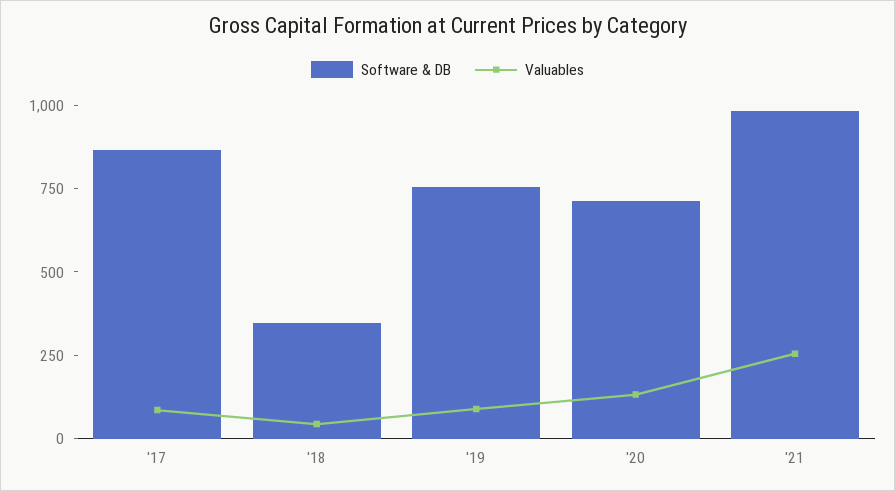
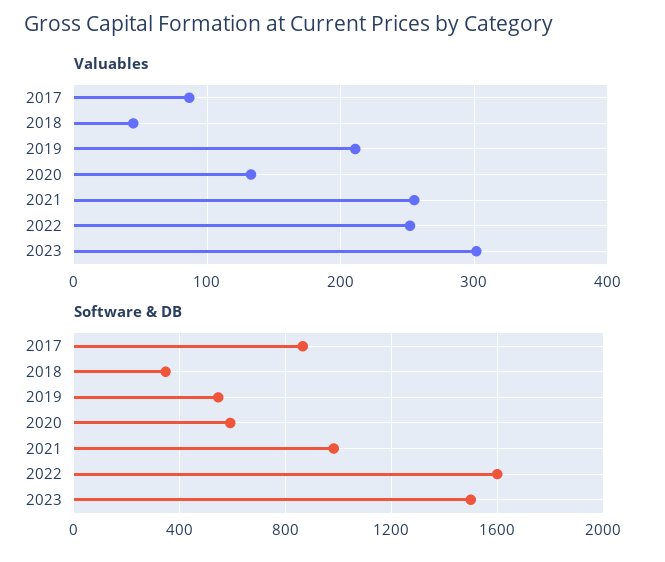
Software & DB, '19: 750 -> 550
Valuables, '19: 100 -> 210
Software & DB, '20: 700 -> 600
Valuables, 2022: none -> 250
Valuables, 2023: none -> 300
Software & DB, 2022: none -> 1600
Software & DB, 2023: none -> 1500

